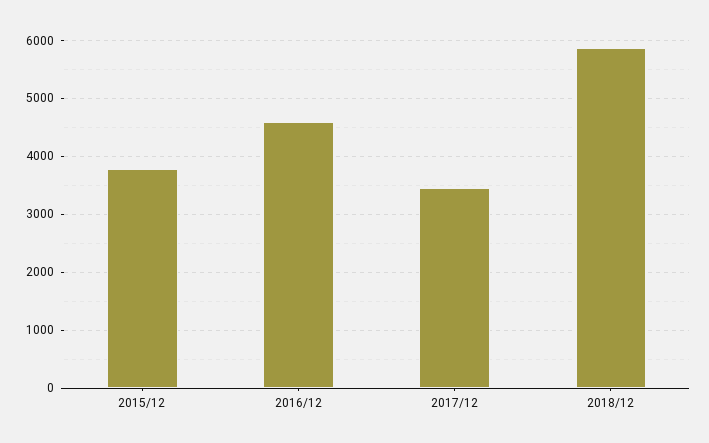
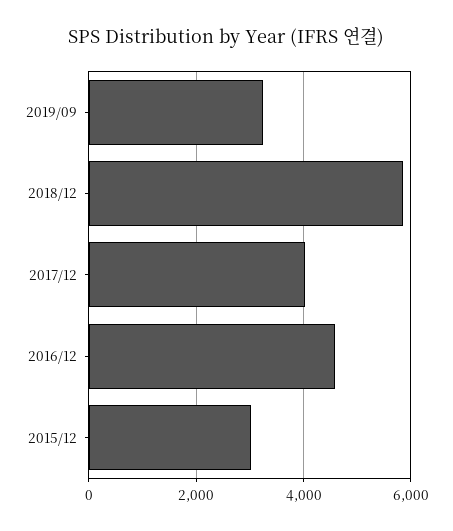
2015/12: 3800 -> 3000
2017/12: 3400 -> 4000
2019/09: none -> 3200

